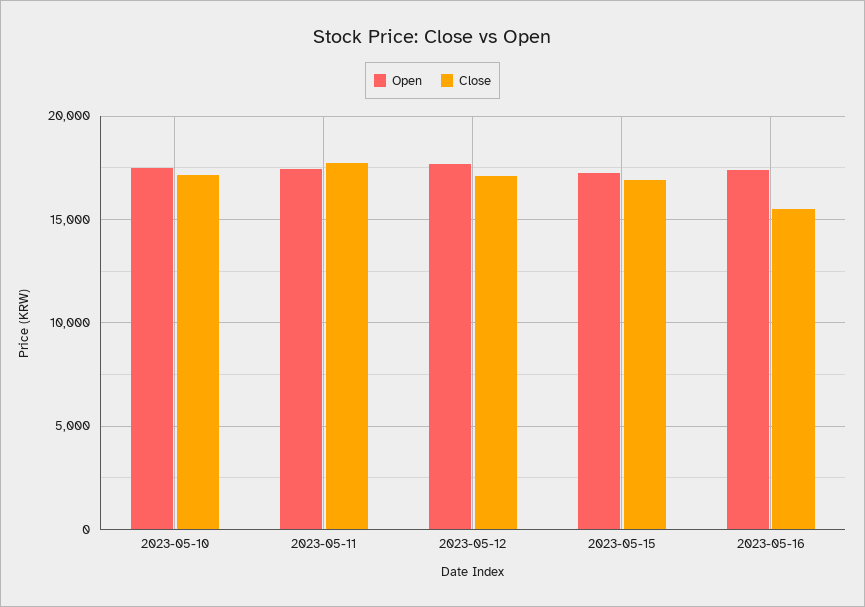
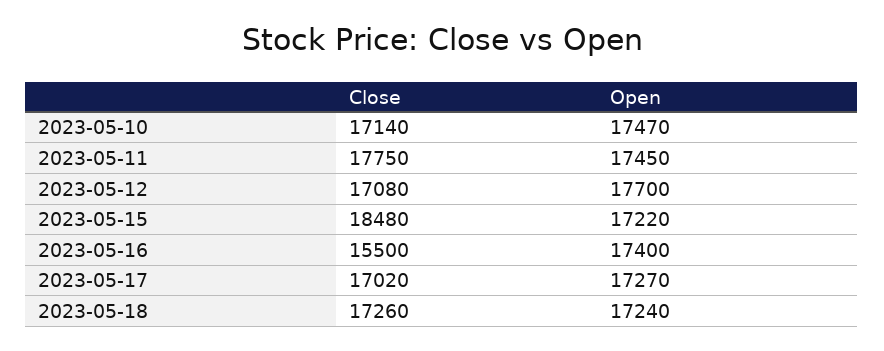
Close, 2023-05-15: 17000 -> 18480
Close, 2023-05-17: none -> 17020
Open, 2023-05-17: none -> 17270
Close, 2023-05-18: none -> 17260
Open, 2023-05-18: none -> 17240

